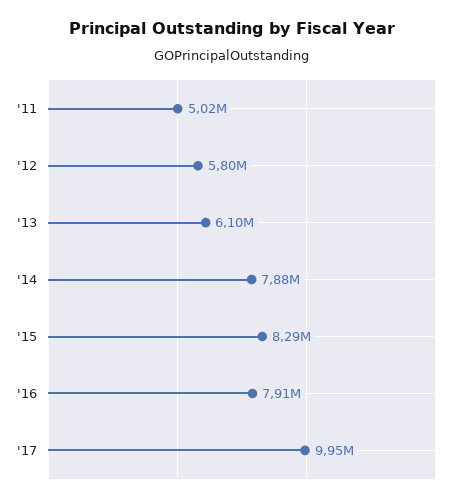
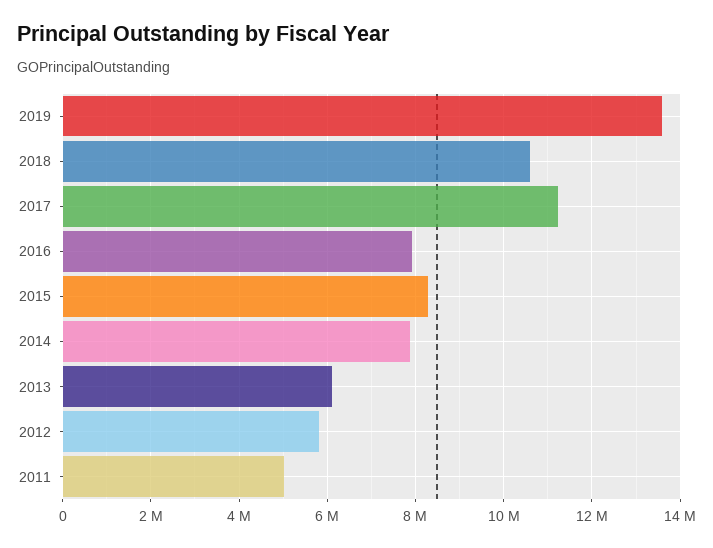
'17: 9950000 -> 11200000
2019: none -> 13600000
2018: none -> 10600000

